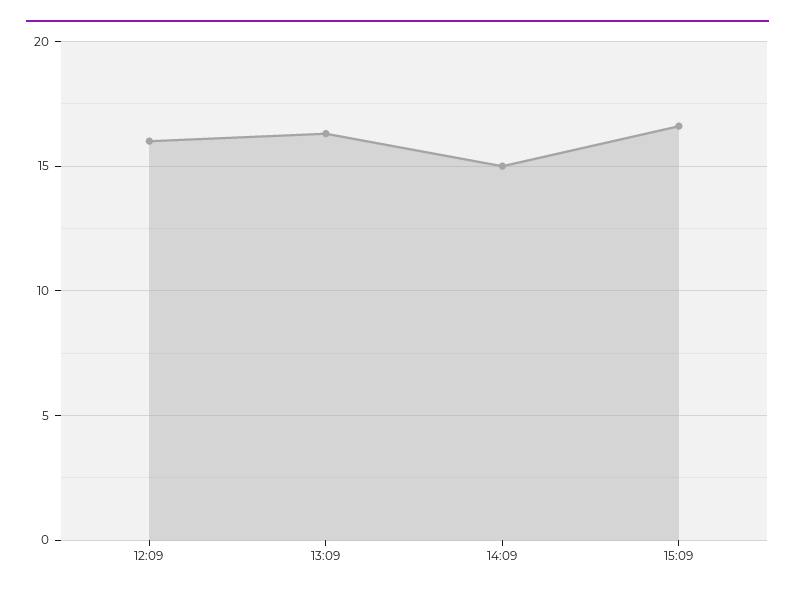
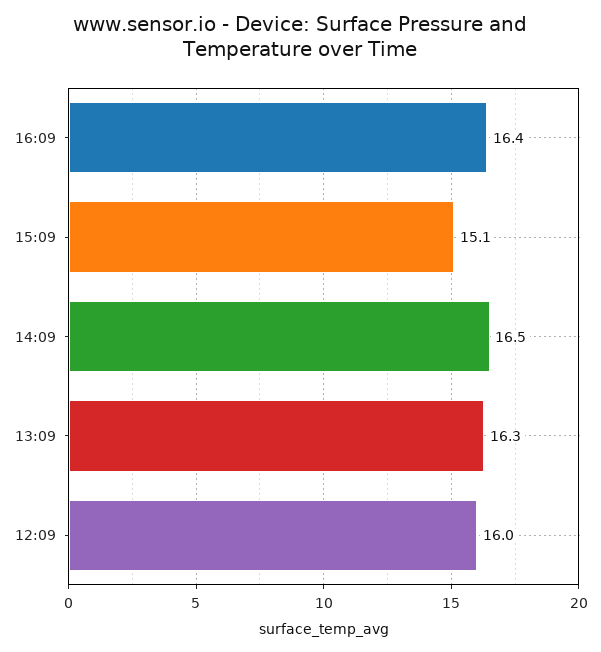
14:09: 15 -> 16.5
15:09: 16.5 -> 15.1
16:09: none -> 16.4

